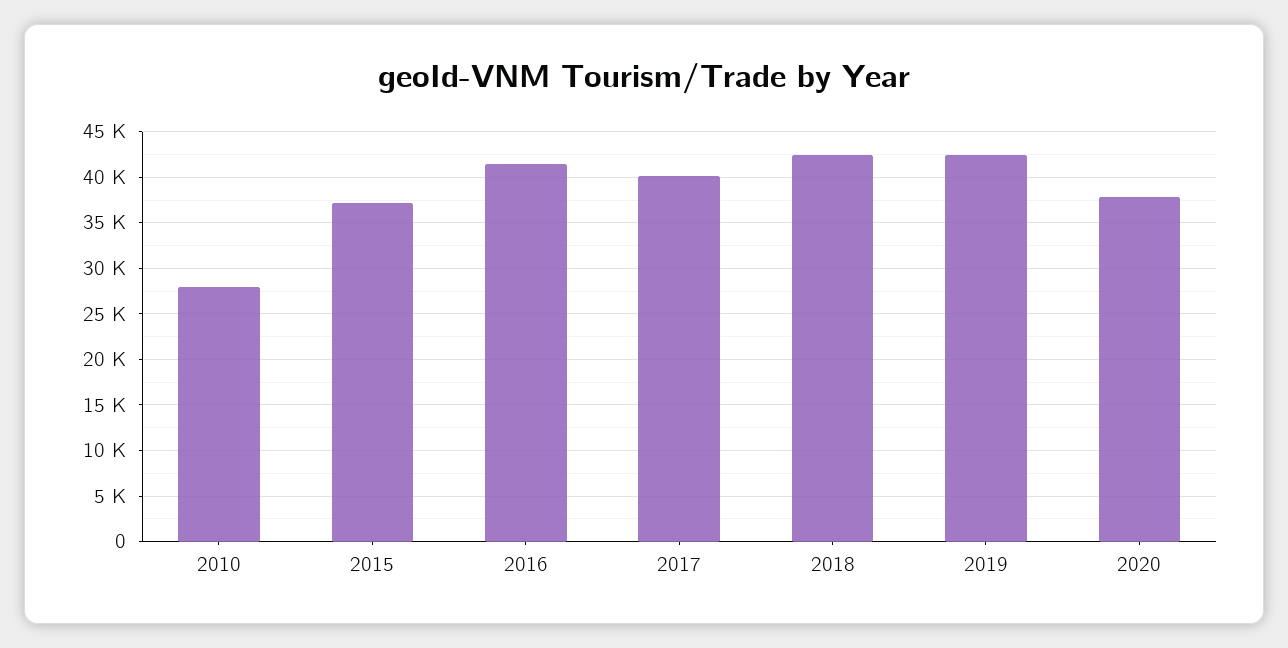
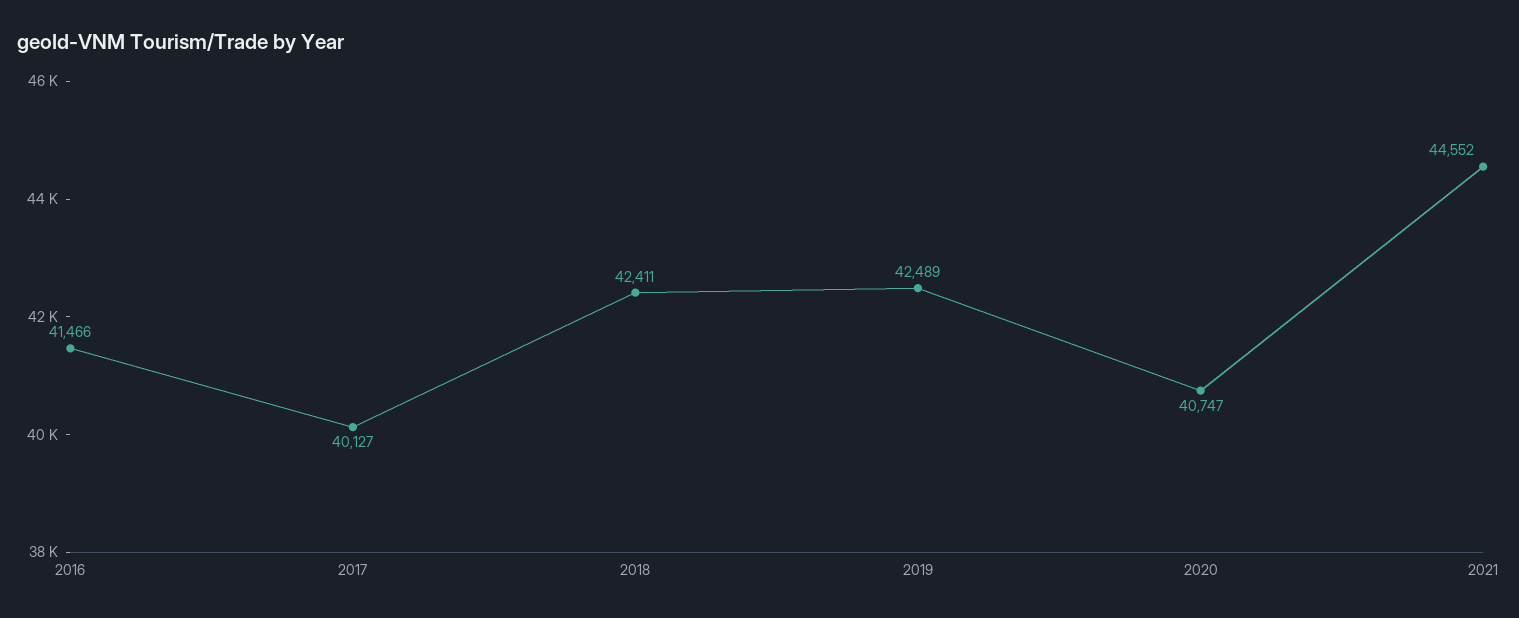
2010: 28000 -> none
2015: 37000 -> none
2020: 38000 -> 40747
2021: none -> 44552

